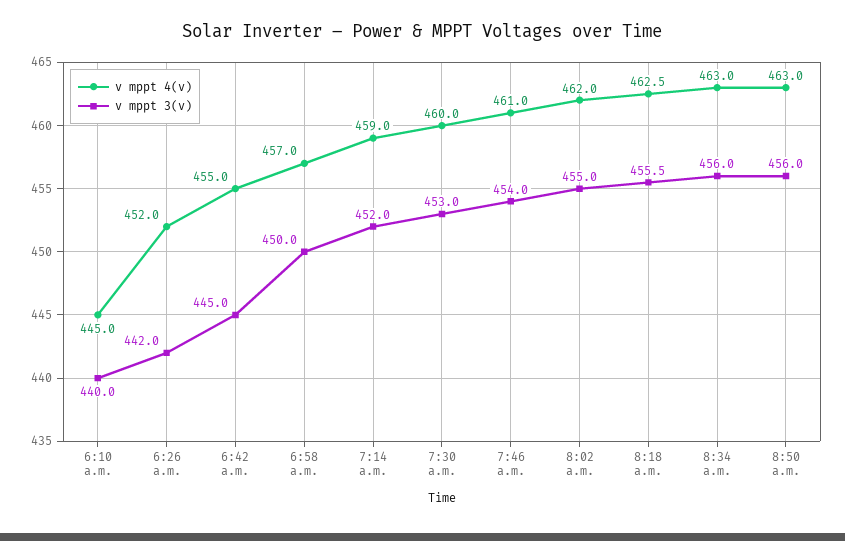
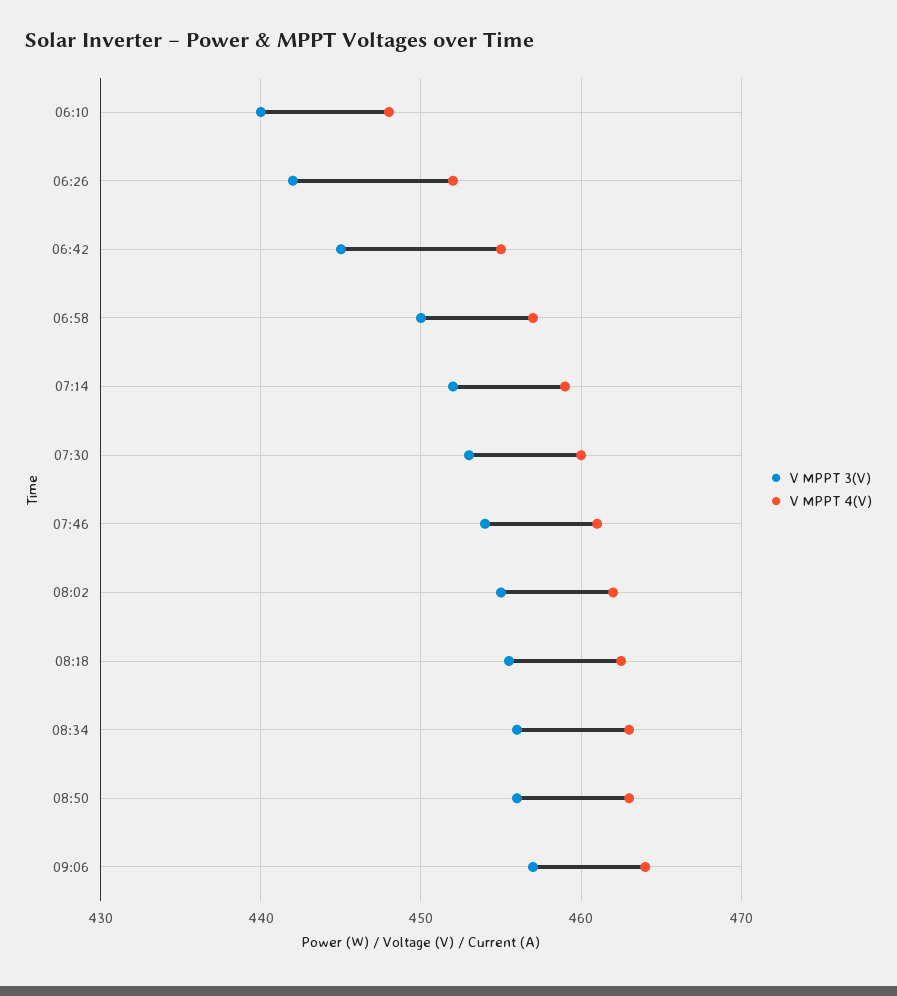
v mppt 4(v), 6:10 a.m.: 445 -> 448
v mppt 3(v), 09:06: none -> 457
v mppt 4(v), 09:06: none -> 464

